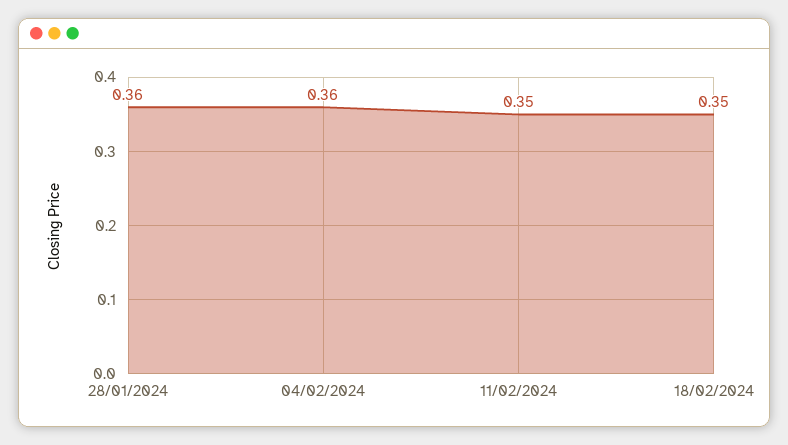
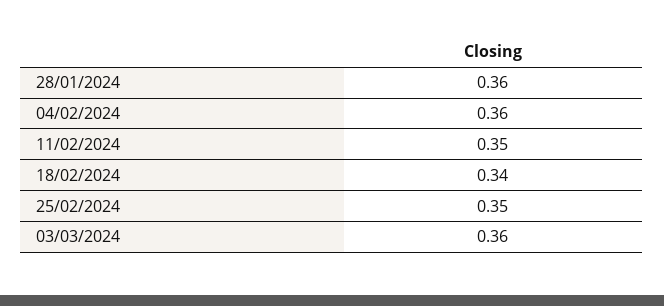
18/02/2024: 0.35 -> 0.34
25/02/2024: none -> 0.35
03/03/2024: none -> 0.36

